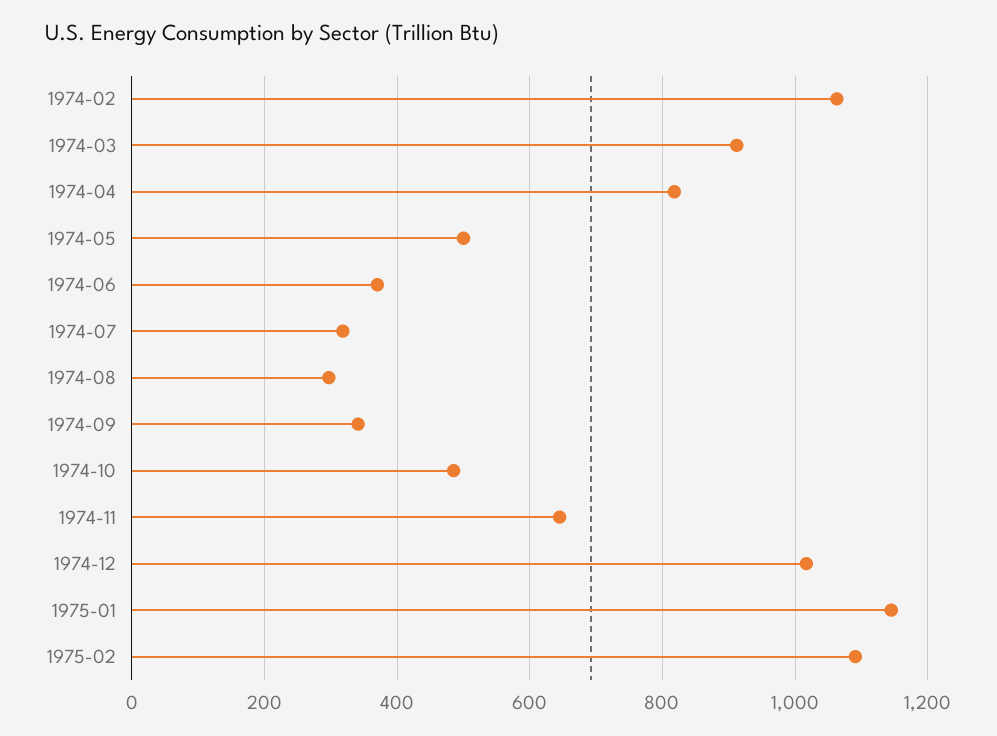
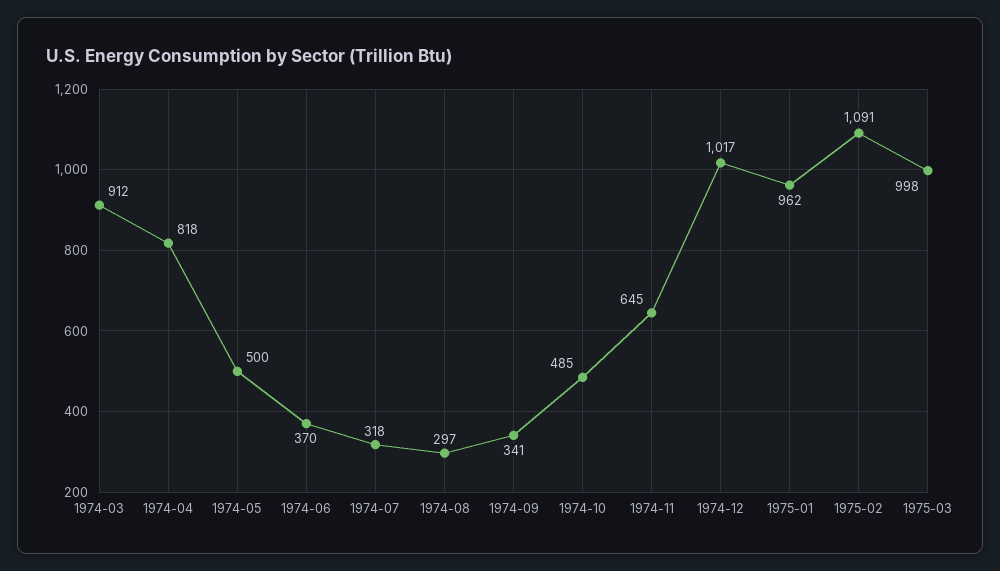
1974-02: 1060 -> none
1975-01: 1140 -> 962
1975-03: none -> 998

